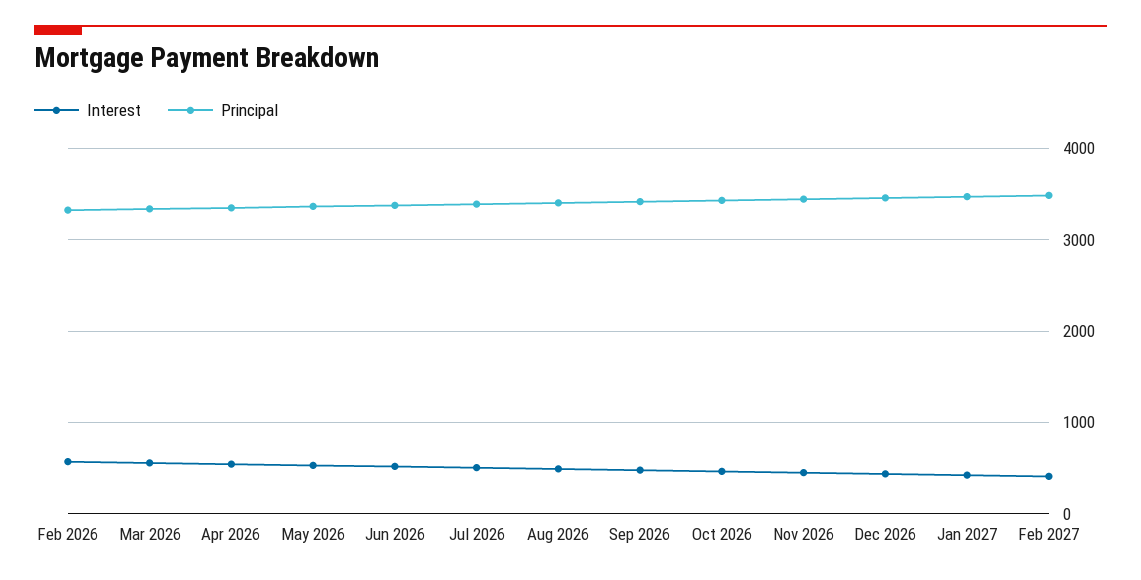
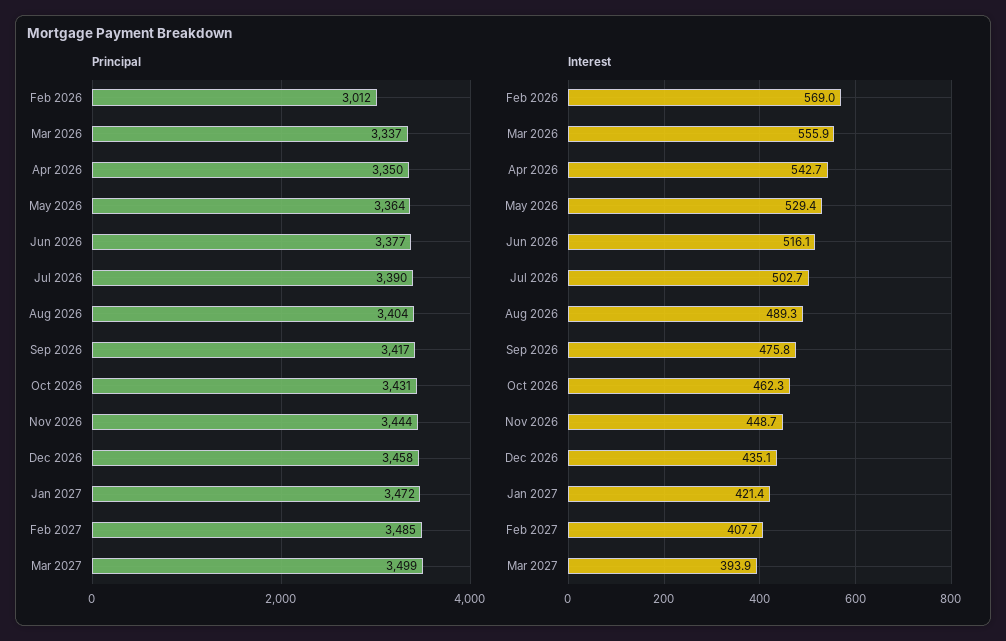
Principal, Feb 2026: 3300 -> 3012
Principal, Mar 2027: none -> 3499
Interest, Mar 2027: none -> 393.9

